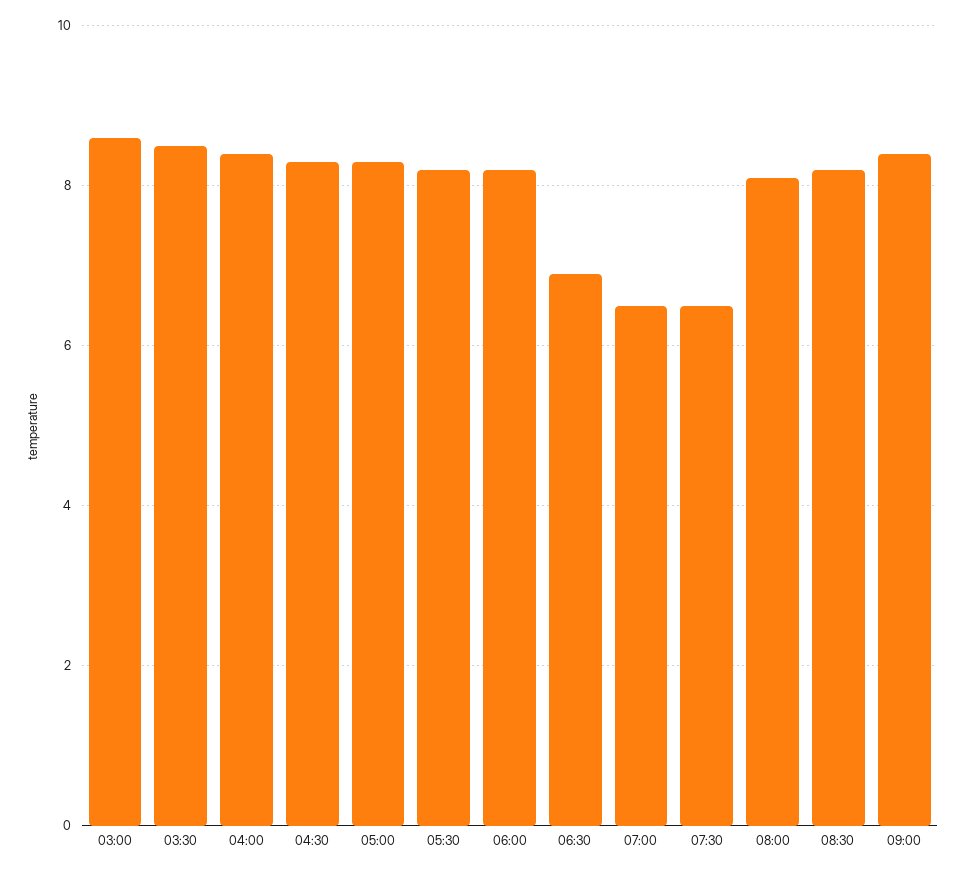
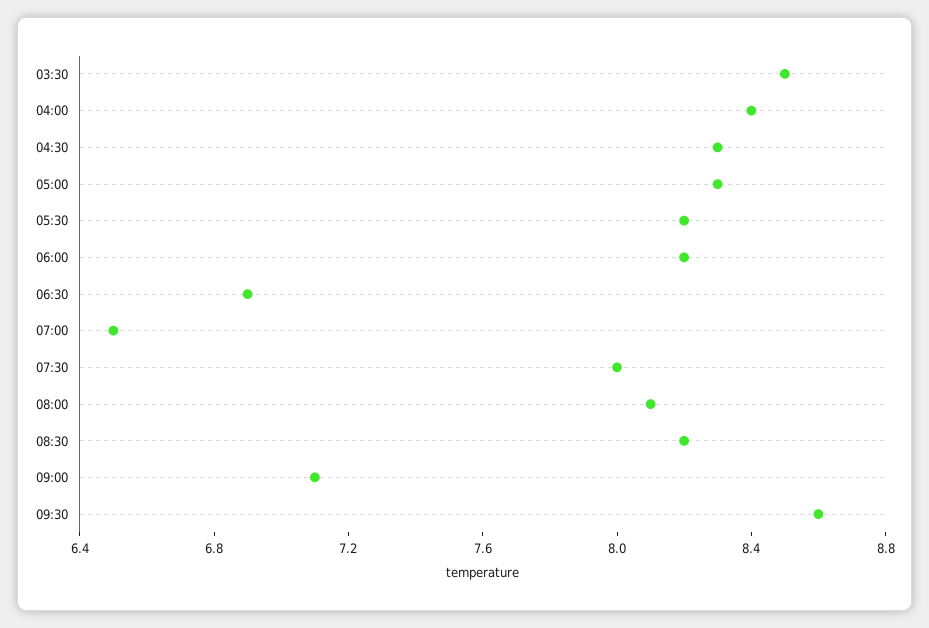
03:00: 8.5 -> none
07:30: 6.5 -> 8
09:00: 8.5 -> 7.1
09:30: none -> 8.6

